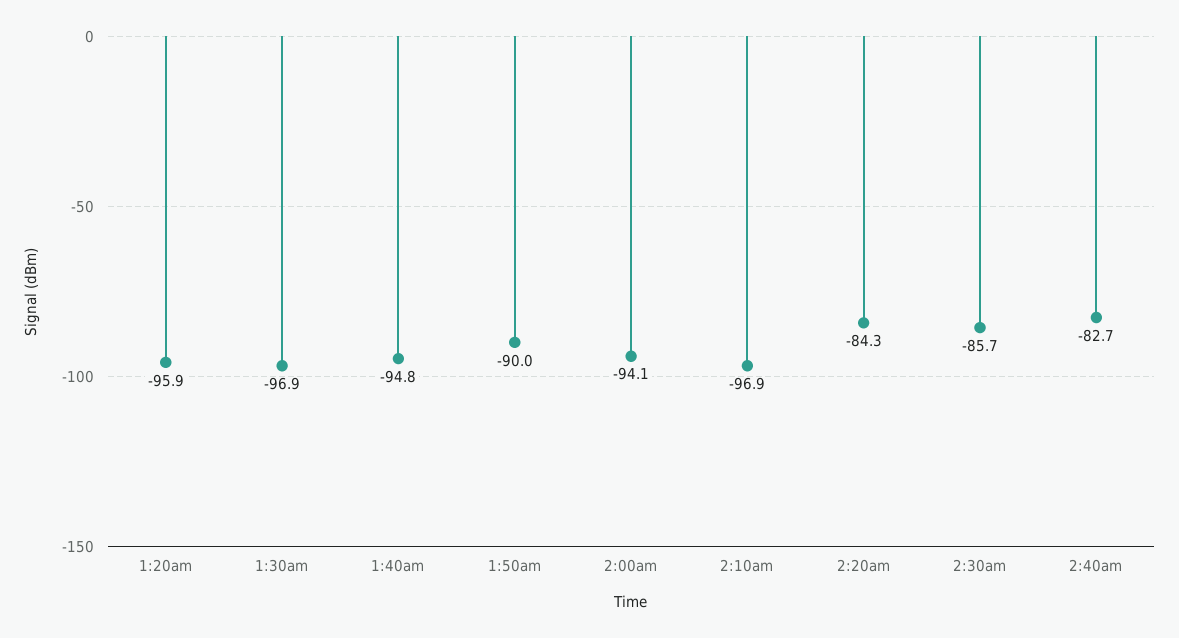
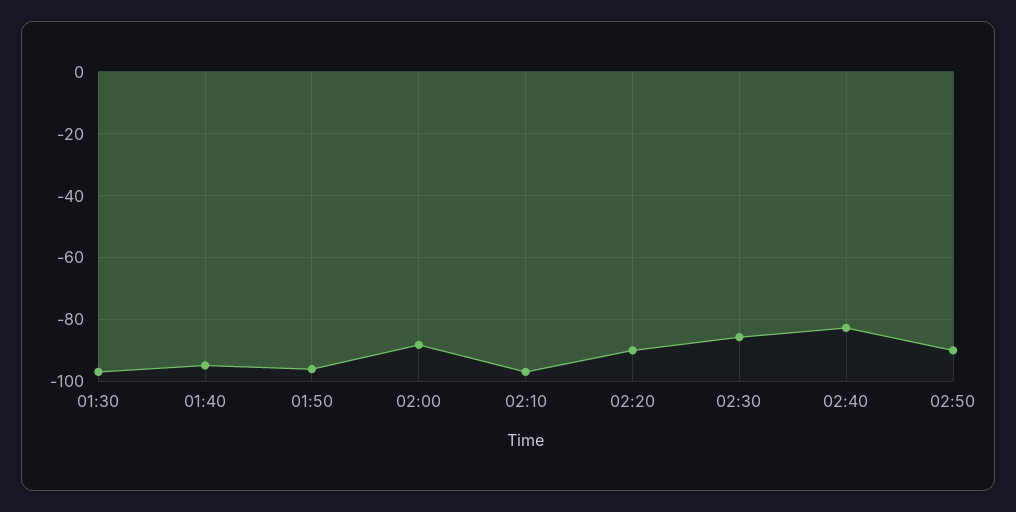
1:20am: -95.9 -> none
1:50am: -90 -> -96
2:00am: -94.1 -> -88
2:20am: -84.3 -> -90
02:50: none -> -90

